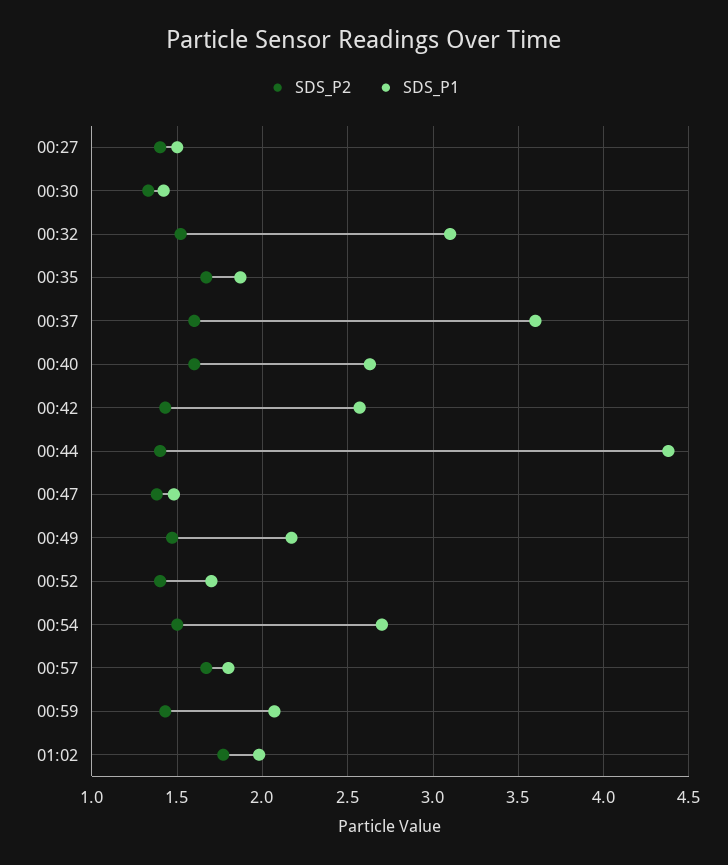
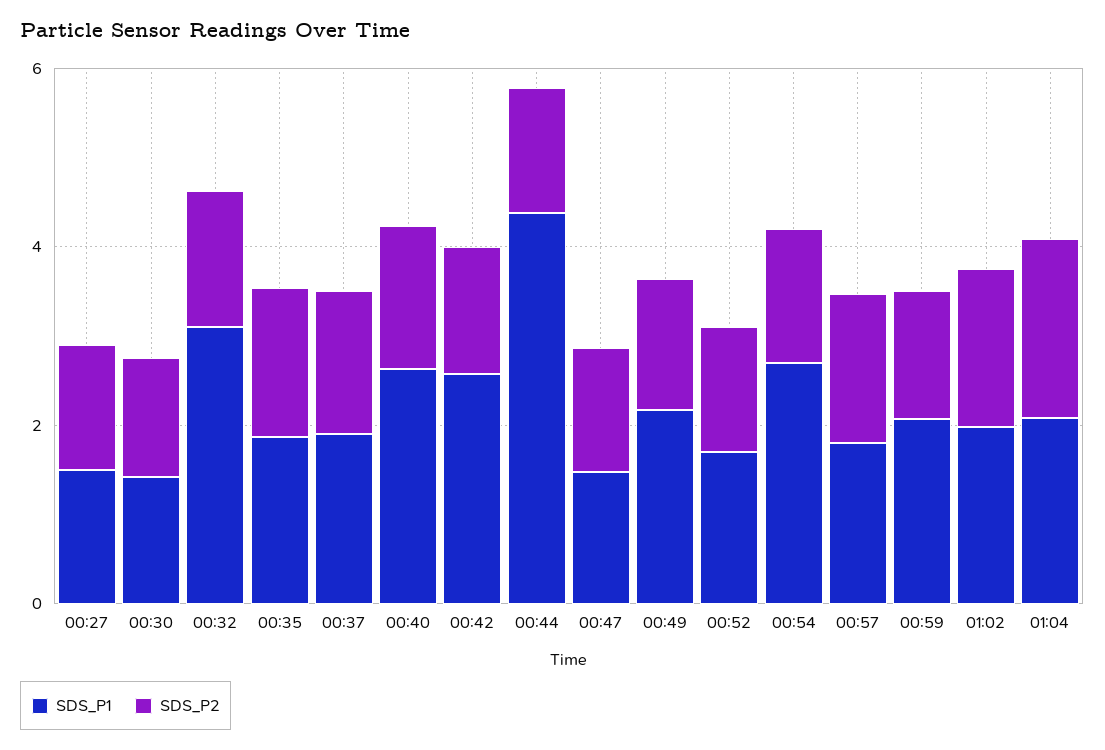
SDS_P1, 00:37: 3.6 -> 2
SDS_P1, 01:04: none -> 2
SDS_P2, 01:04: none -> 2

